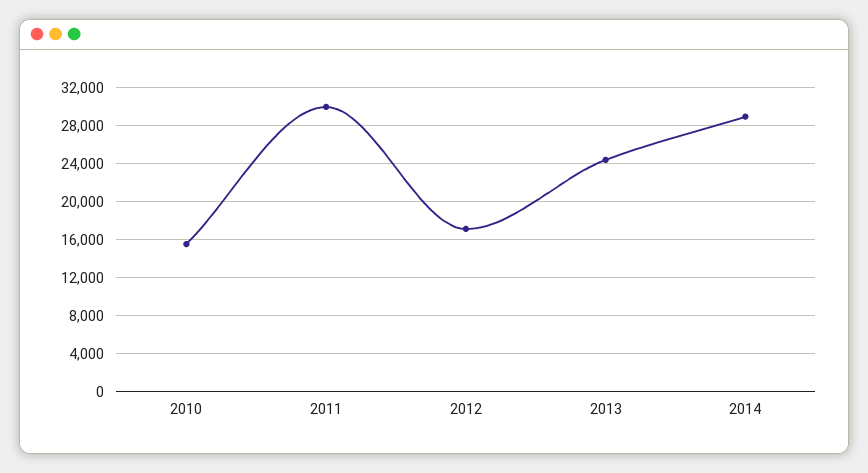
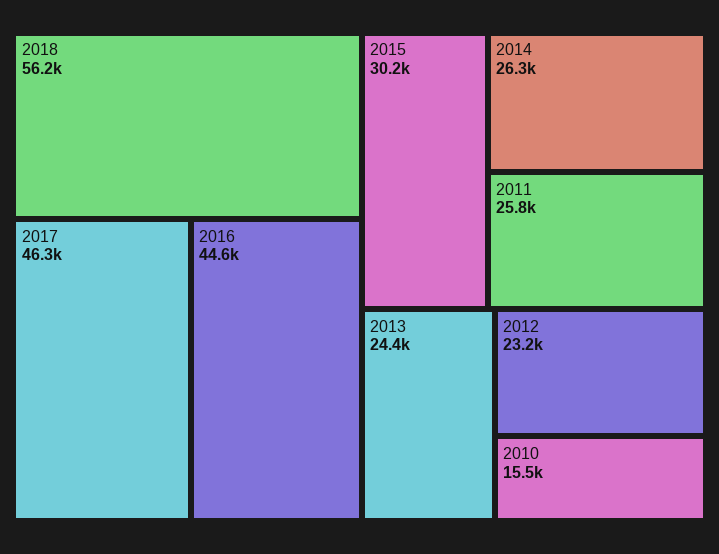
2011: 30000 -> 25800
2012: 17000 -> 23200
2014: 29000 -> 26300
2018: none -> 56200
2017: none -> 46300
2016: none -> 44600
2015: none -> 30200

